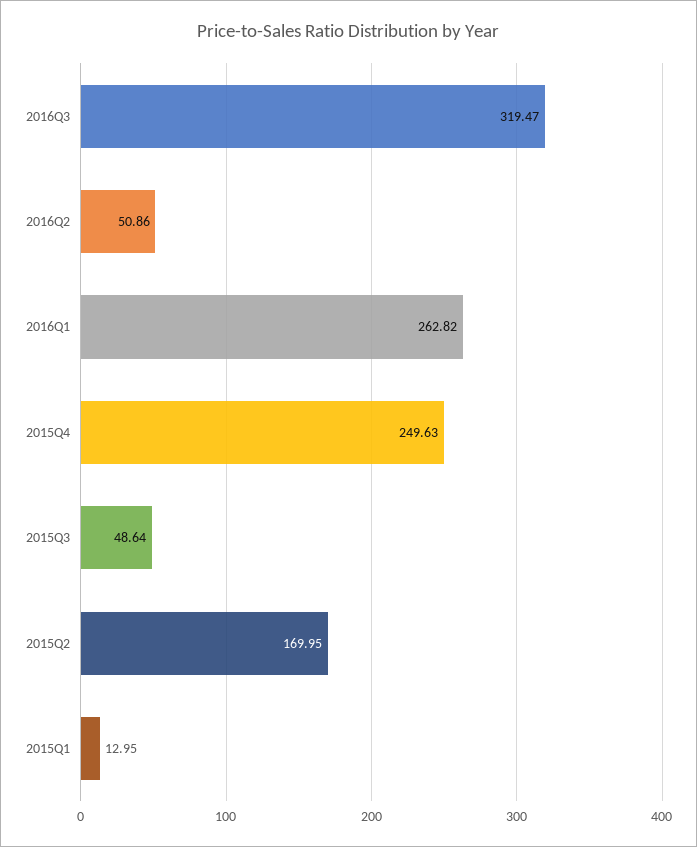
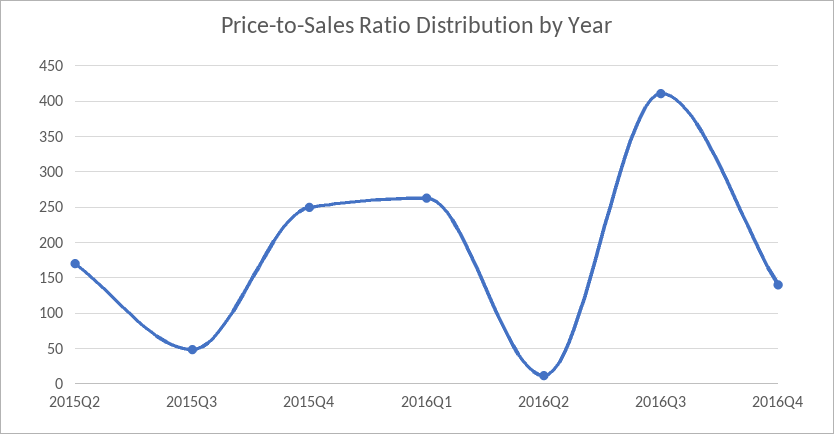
2016Q3: 319.47 -> 410
2016Q2: 50.86 -> 10
2015Q1: 12.95 -> none
2016Q4: none -> 140

